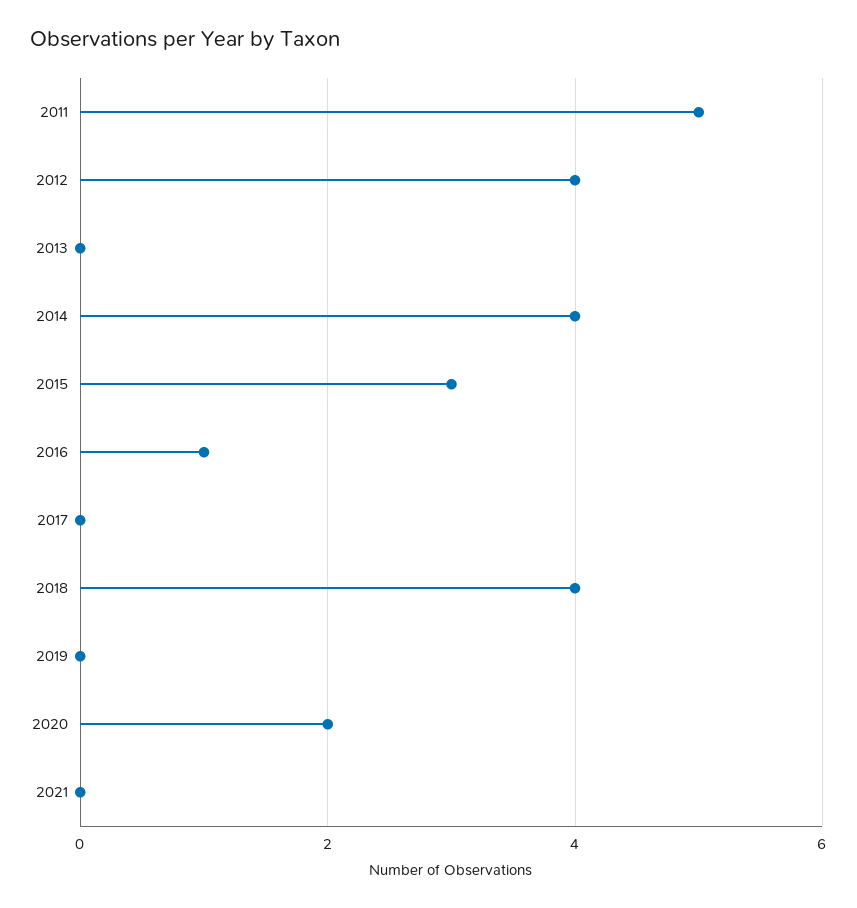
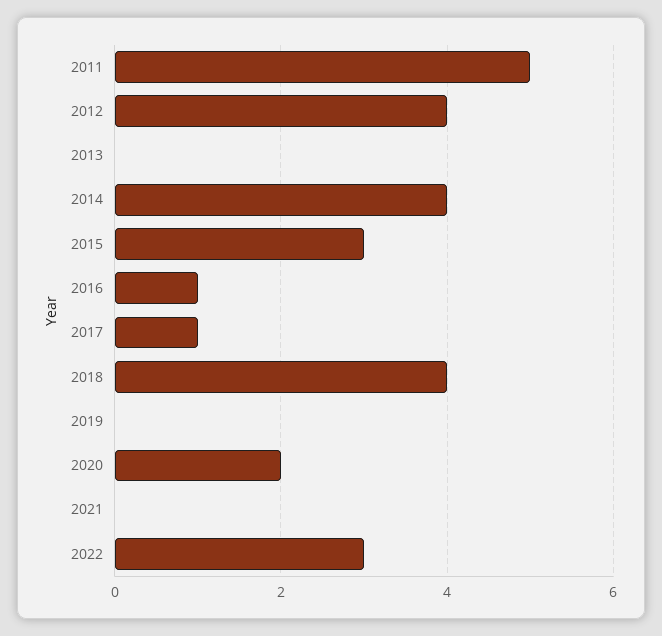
2017: 0 -> 1
2022: none -> 3

